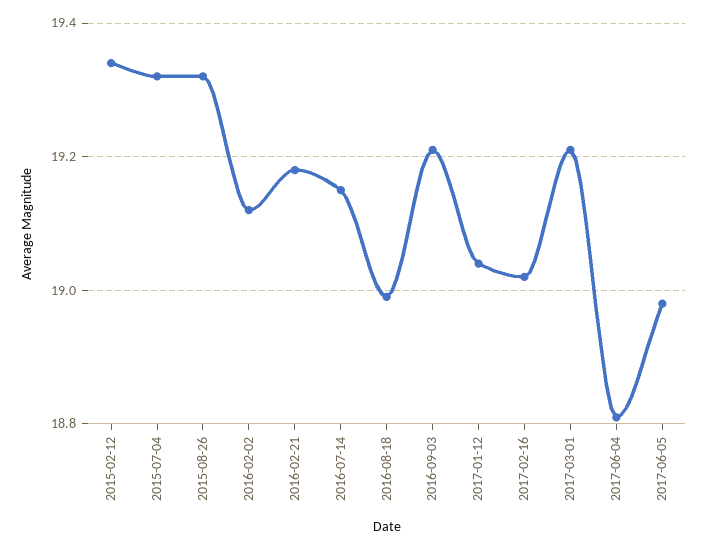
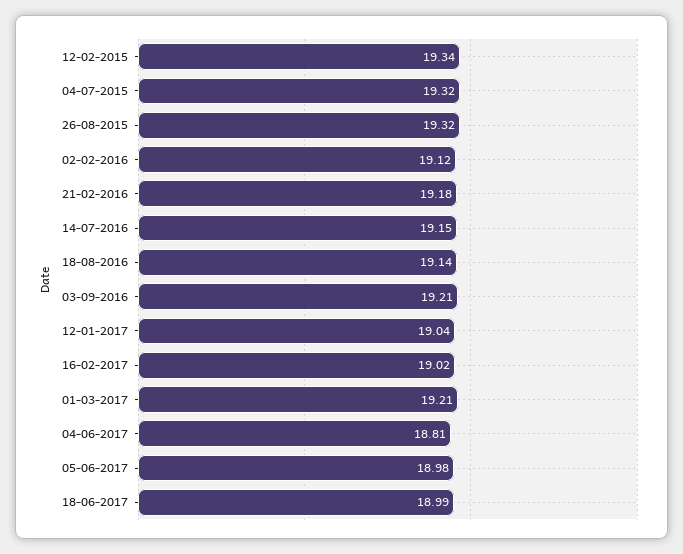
2016-08-18: 19 -> 19.14
18-06-2017: none -> 18.99

